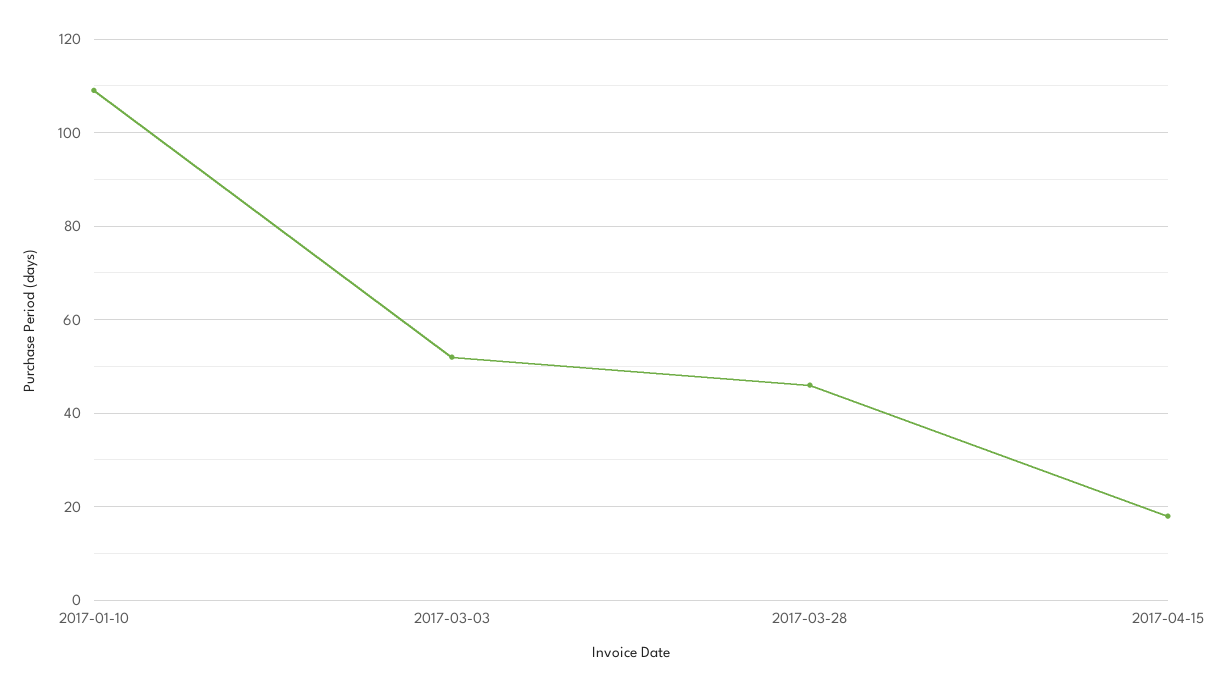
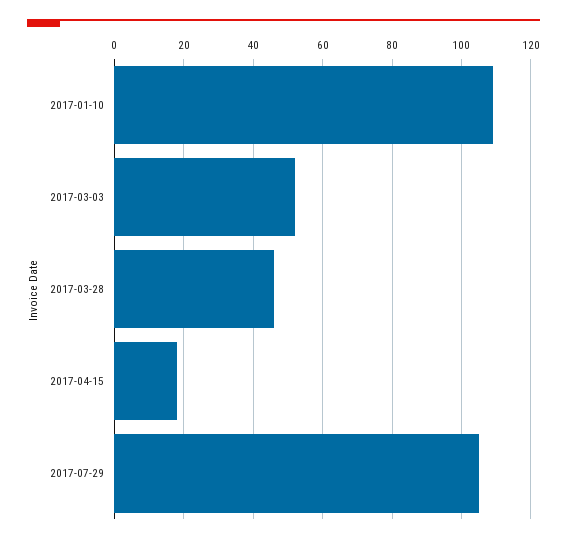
2017-07-29: none -> 105

